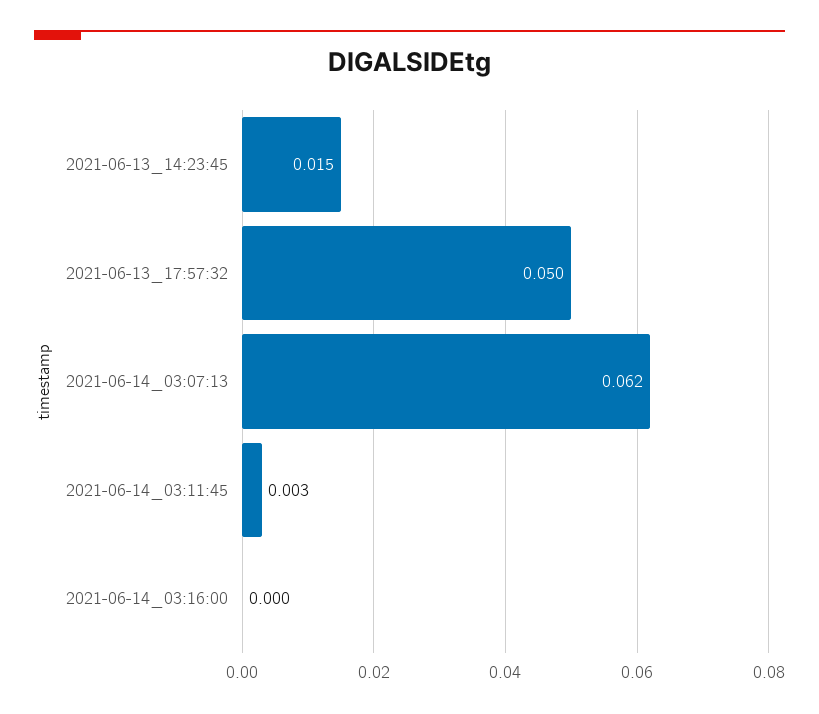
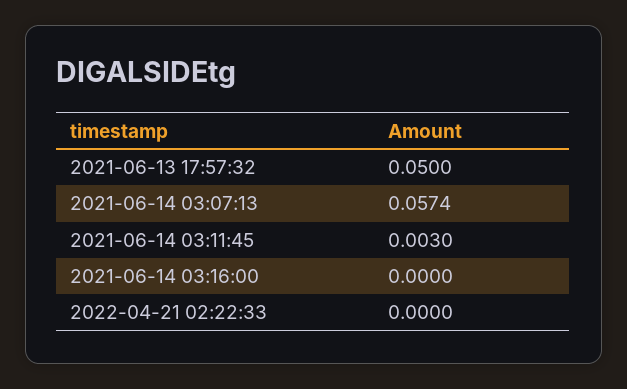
2021-06-13_14:23:45: 0.015 -> none
2021-06-14_03:07:13: 0.062 -> 0.0574
2022-04-21 02:22:33: none -> 0

